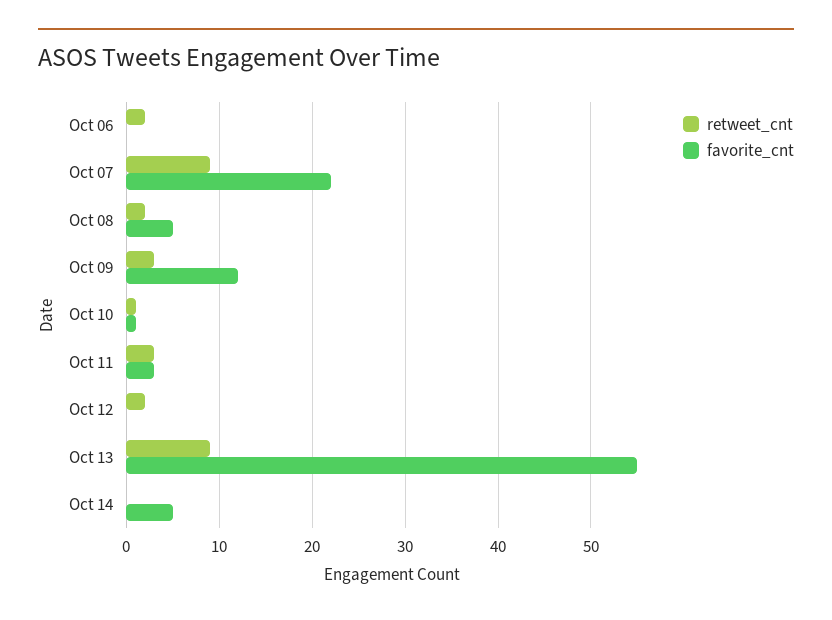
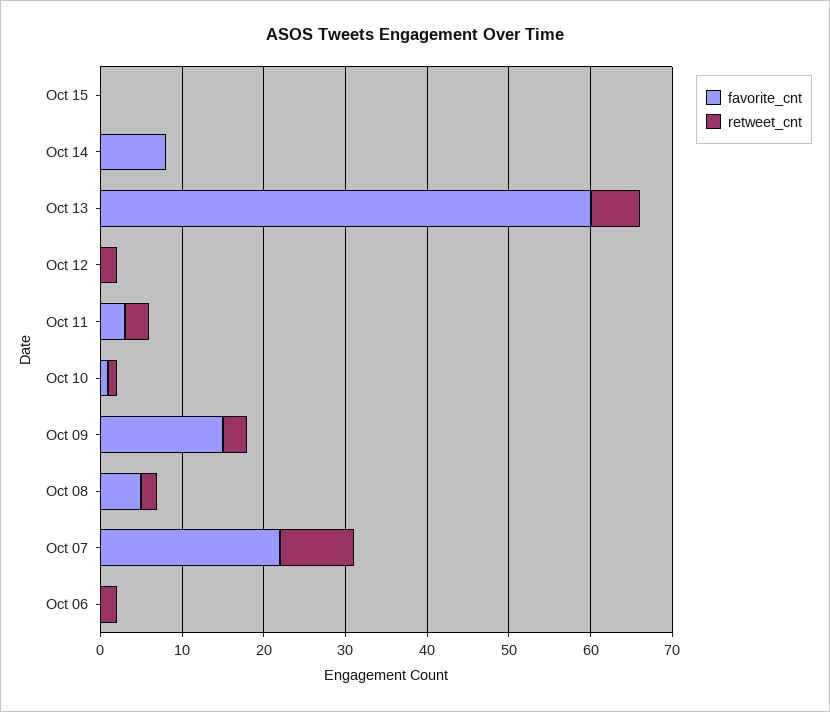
favorite_cnt, Oct 09: 12 -> 15
retweet_cnt, Oct 13: 9 -> 6
favorite_cnt, Oct 13: 55 -> 60
favorite_cnt, Oct 14: 5 -> 8
favorite_cnt, Oct 15: none -> 0
retweet_cnt, Oct 15: none -> 0

